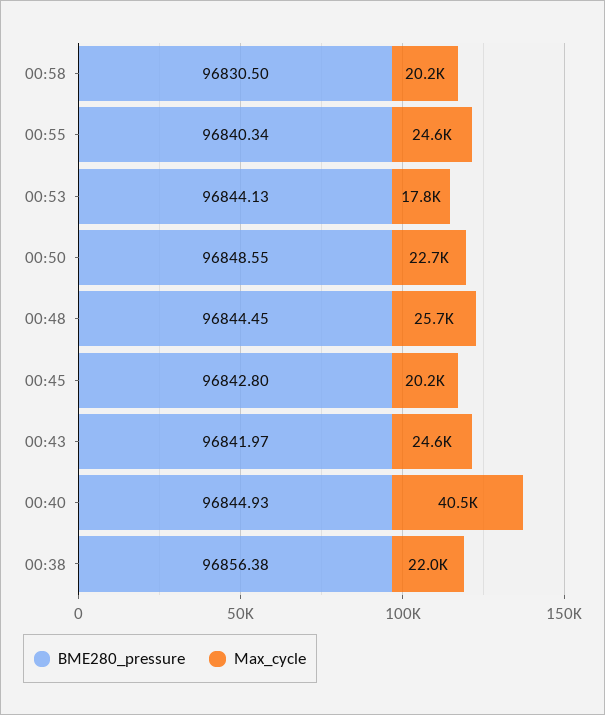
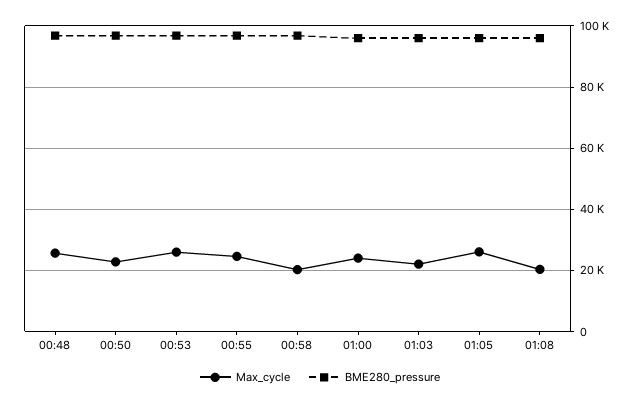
Max_cycle, 00:53: 17800 -> 26000
BME280_pressure, 00:45: 96842.8 -> none
Max_cycle, 00:45: 20200 -> none
BME280_pressure, 00:43: 96841.97 -> none
Max_cycle, 00:43: 24600 -> none
BME280_pressure, 00:40: 96844.93 -> none
Max_cycle, 00:40: 40500 -> none
BME280_pressure, 00:38: 96856.38 -> none
Max_cycle, 00:38: 22000 -> none
Max_cycle, 01:00: none -> 24000
BME280_pressure, 01:00: none -> 96000
Max_cycle, 01:03: none -> 22000
BME280_pressure, 01:03: none -> 96000
Max_cycle, 01:05: none -> 26000
BME280_pressure, 01:05: none -> 96000
Max_cycle, 01:08: none -> 20000
BME280_pressure, 01:08: none -> 96000

